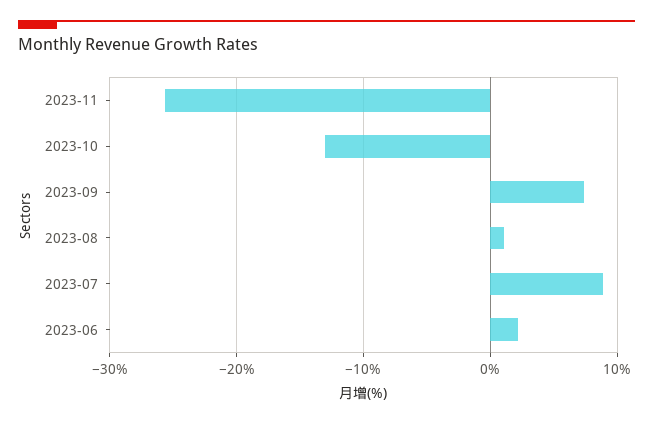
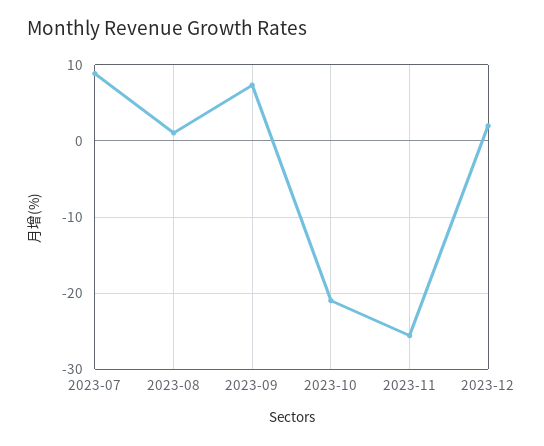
2023-10: -13 -> -21
2023-06: 2 -> none
2023-12: none -> 2

